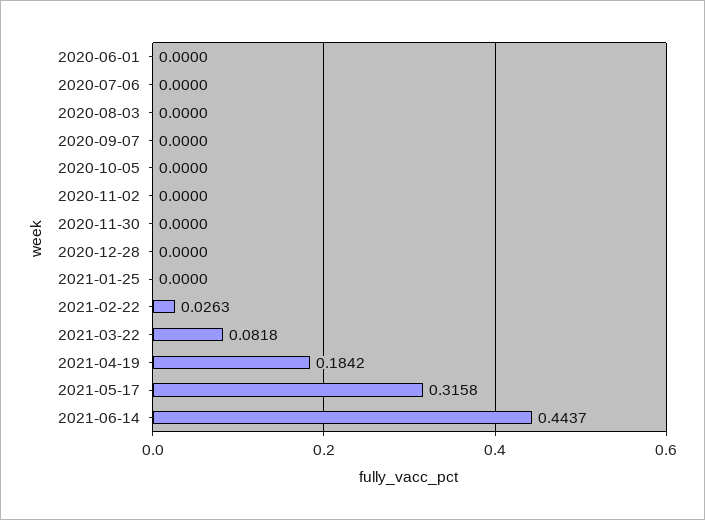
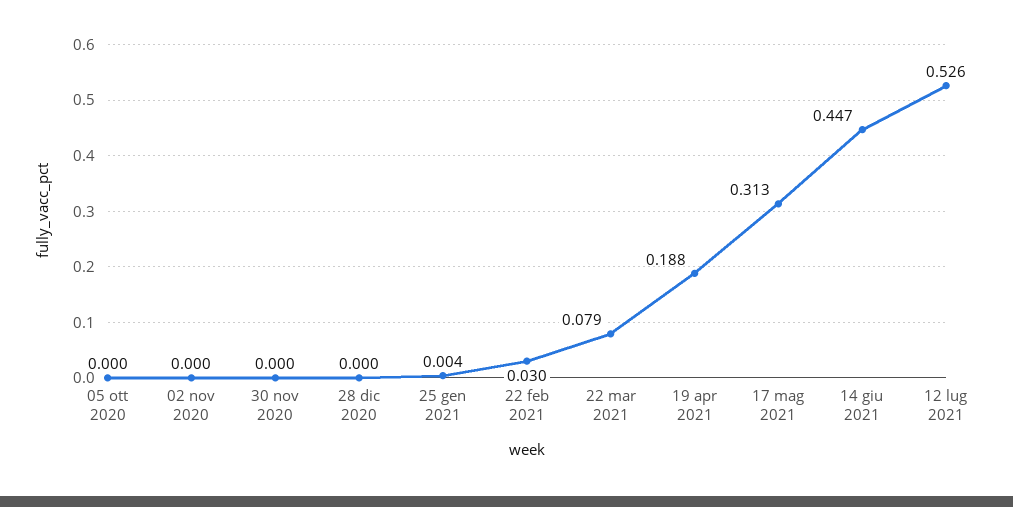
2020-06-01: 0 -> none
2020-07-06: 0 -> none
2020-08-03: 0 -> none
2020-09-07: 0 -> none
2021-01-25: 0 -> 0.004
2021-02-22: 0.0263 -> 0.03
2021-03-22: 0.0818 -> 0.079
2021-04-19: 0.1842 -> 0.188
2021-05-17: 0.3158 -> 0.313
2021-06-14: 0.4437 -> 0.447
12 lug 2021: none -> 0.526

